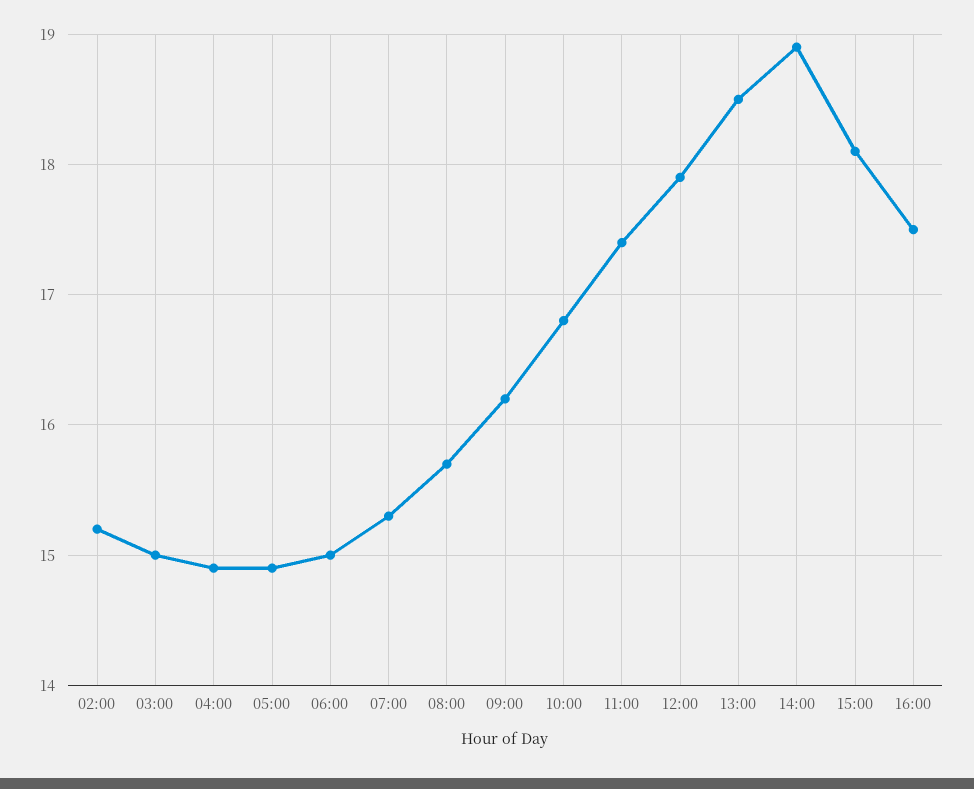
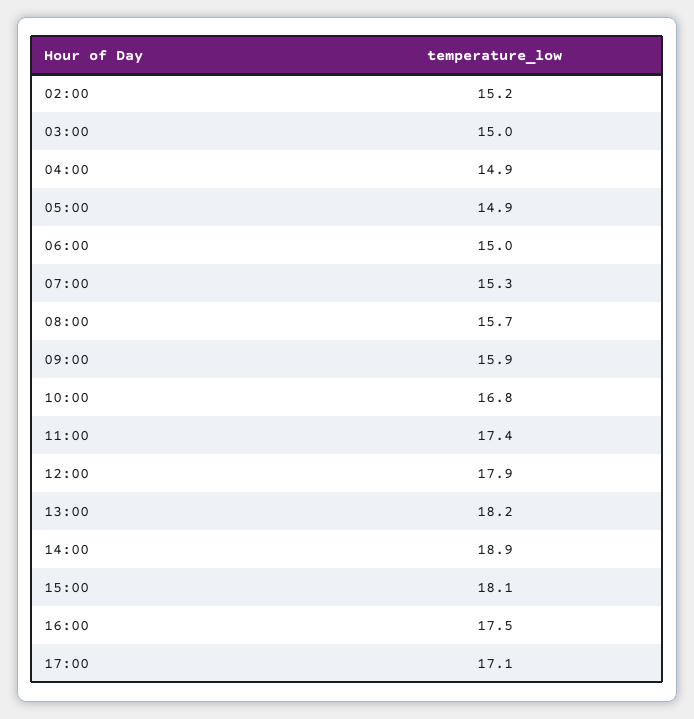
09:00: 16.2 -> 15.9
13:00: 18.5 -> 18.2
17:00: none -> 17.1

